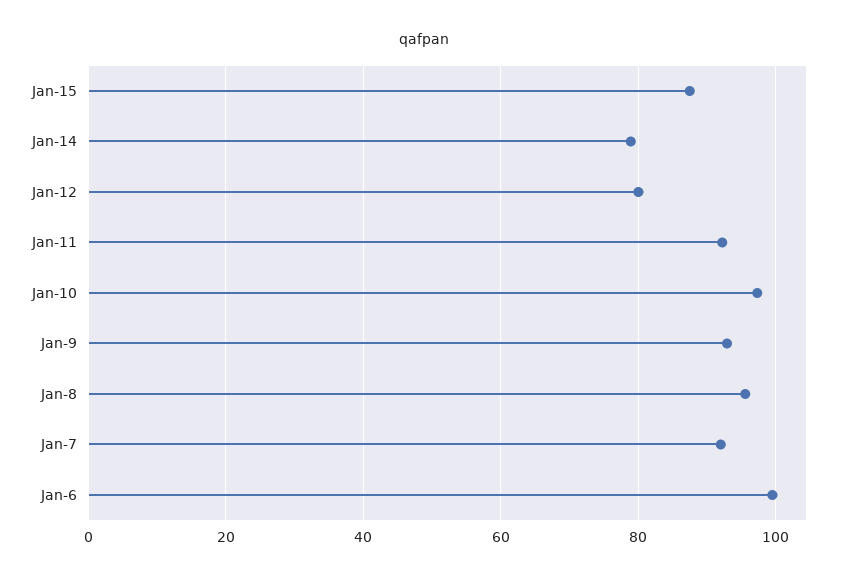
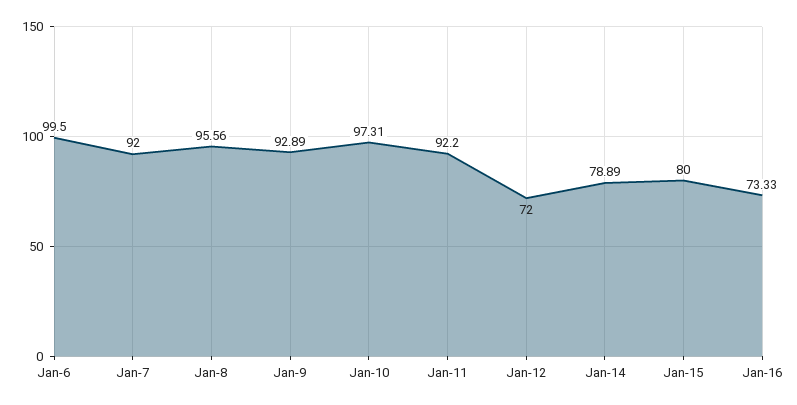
Jan-15: 88 -> 80
Jan-12: 80 -> 72
Jan-16: none -> 73.33

